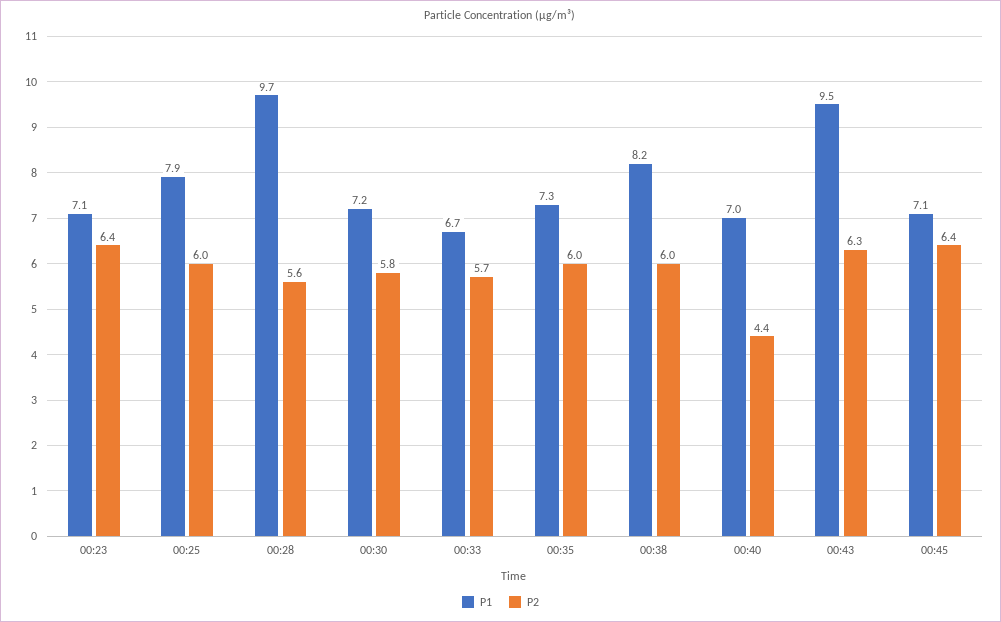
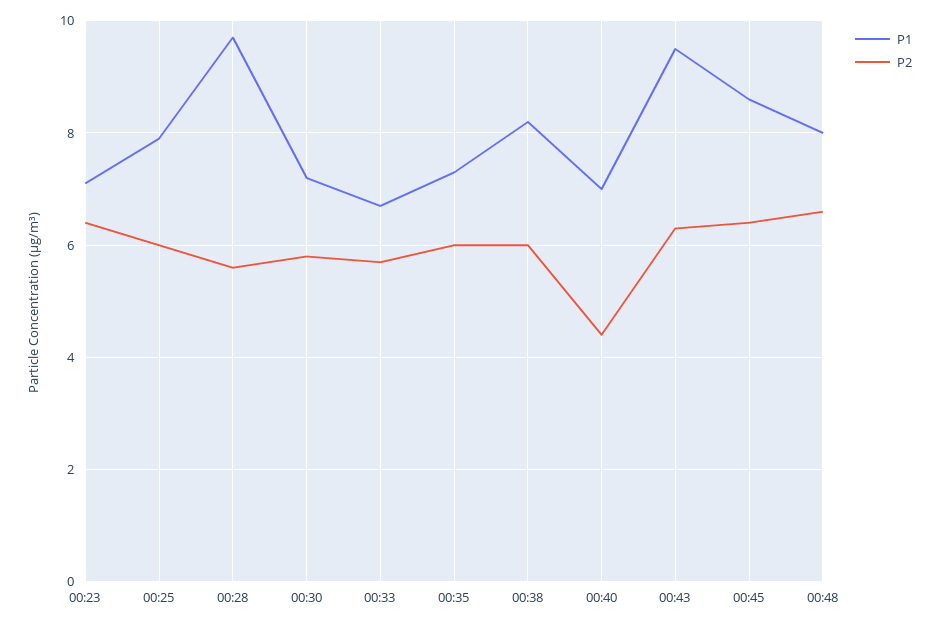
P1, 00:45: 7.1 -> 8.5
P1, 00:48: none -> 8
P2, 00:48: none -> 6.5

